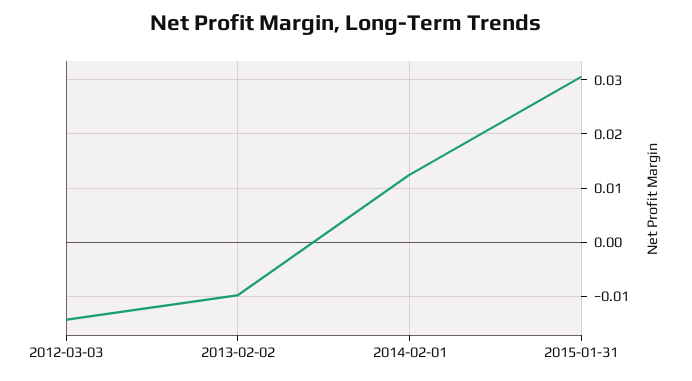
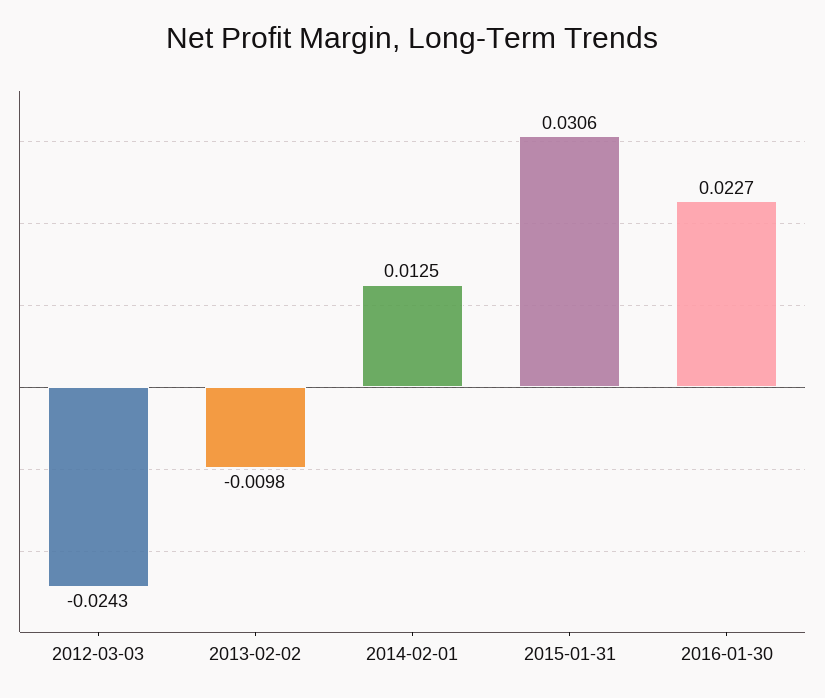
2012-03-03: -0.014 -> -0.0243
2016-01-30: none -> 0.0227

